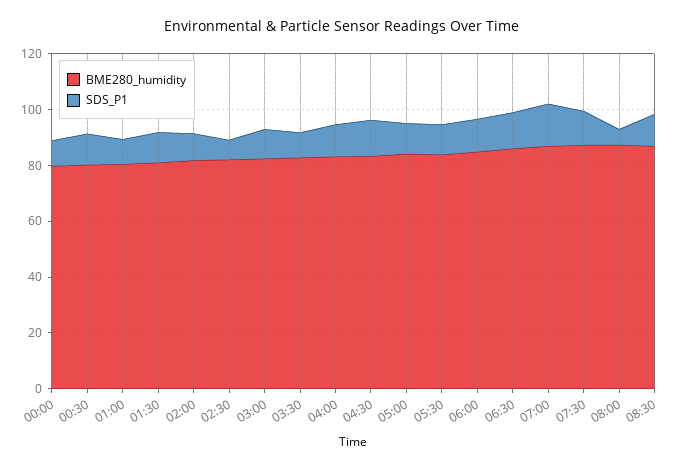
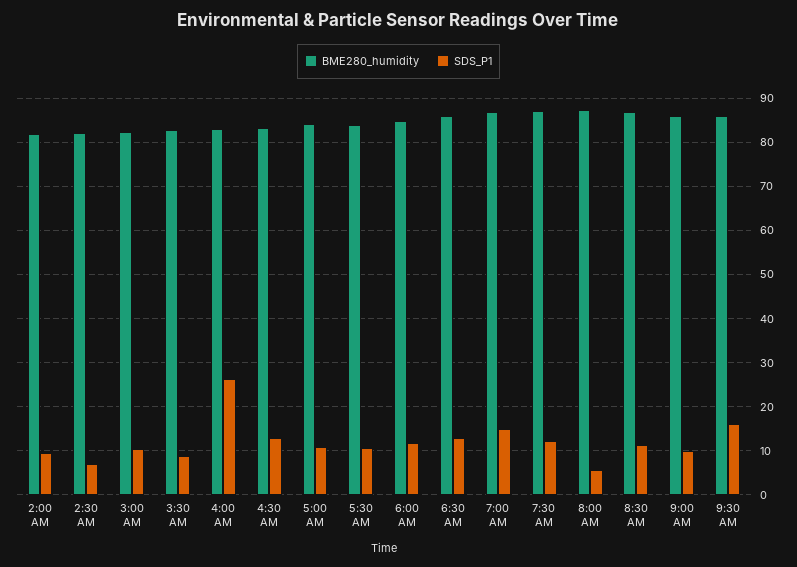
BME280_humidity, 00:00: 80 -> none
SDS_P1, 00:00: 10 -> none
BME280_humidity, 00:30: 80 -> none
SDS_P1, 00:30: 10 -> none
BME280_humidity, 01:00: 80 -> none
SDS_P1, 01:00: 10 -> none
BME280_humidity, 01:30: 80 -> none
SDS_P1, 01:30: 10 -> none
SDS_P1, 04:00: 10 -> 26
BME280_humidity, 9:00 AM: none -> 86
SDS_P1, 9:00 AM: none -> 10
BME280_humidity, 9:30 AM: none -> 86
SDS_P1, 9:30 AM: none -> 16

